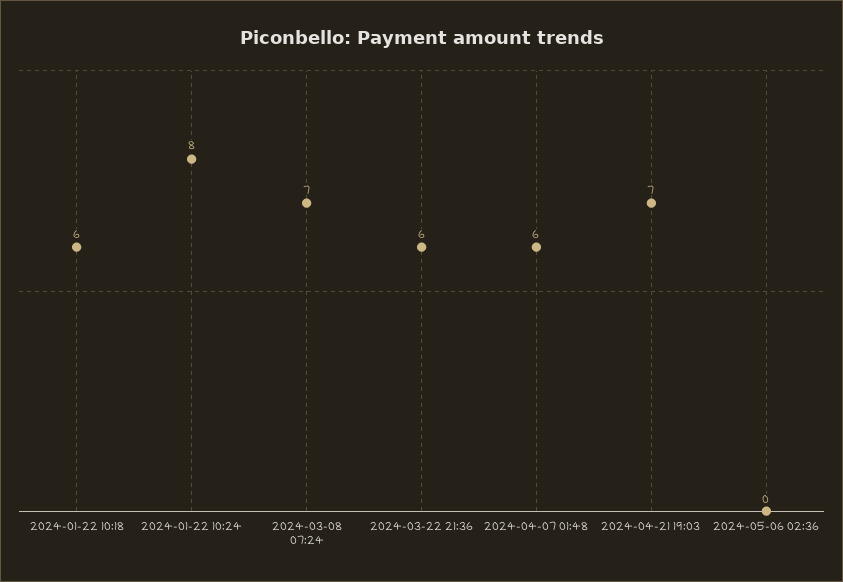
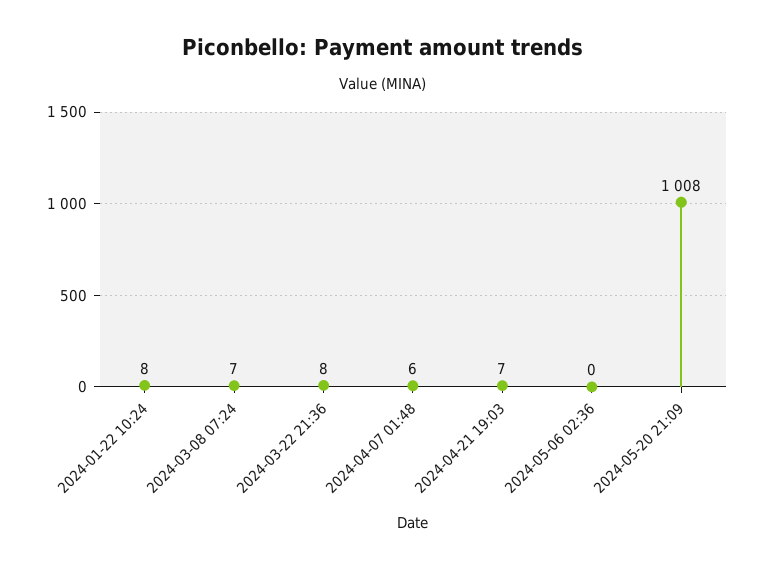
2024-01-22 10:18: 6 -> none
2024-03-22 21:36: 6 -> 8
2024-05-20 21:09: none -> 1008

